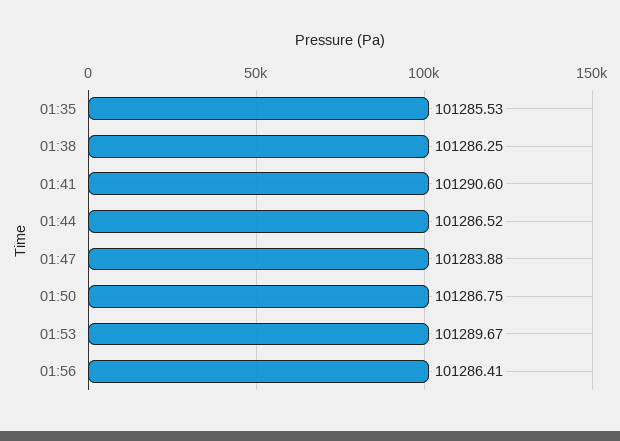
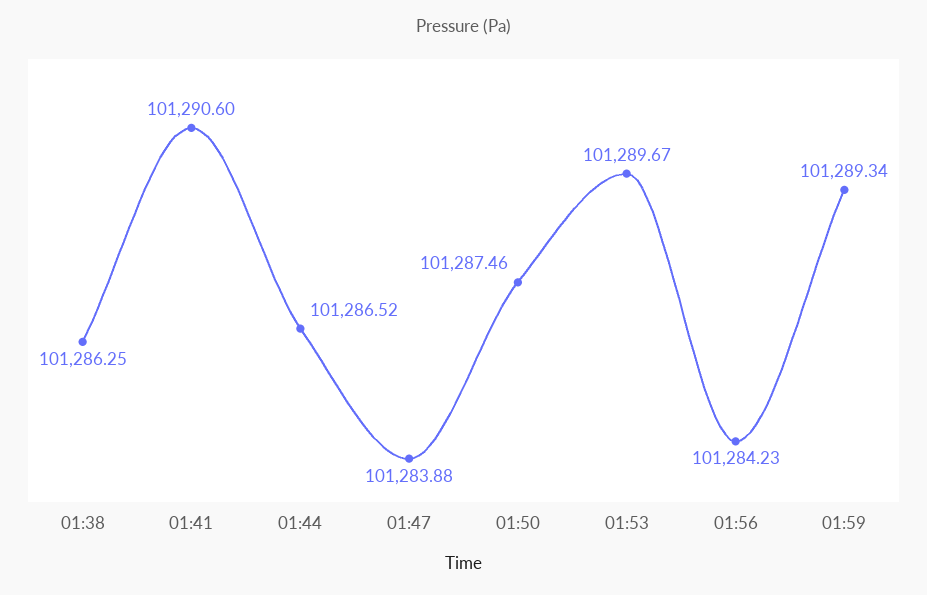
01:35: 101285.53 -> none
01:50: 101286.75 -> 101287.46
01:56: 101286.41 -> 101284.23
01:59: none -> 101289.34

